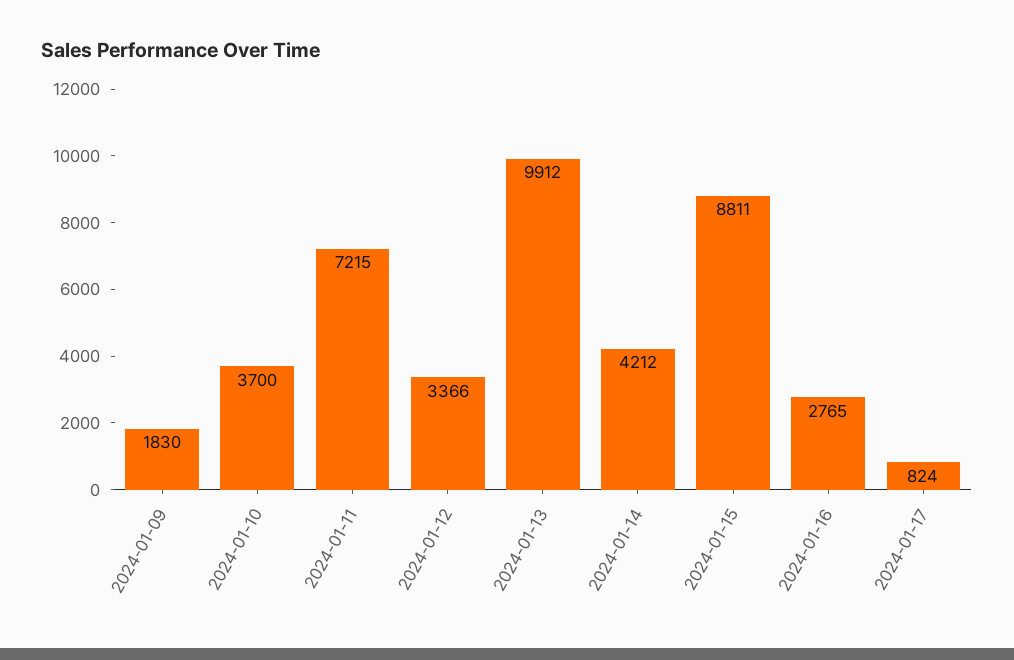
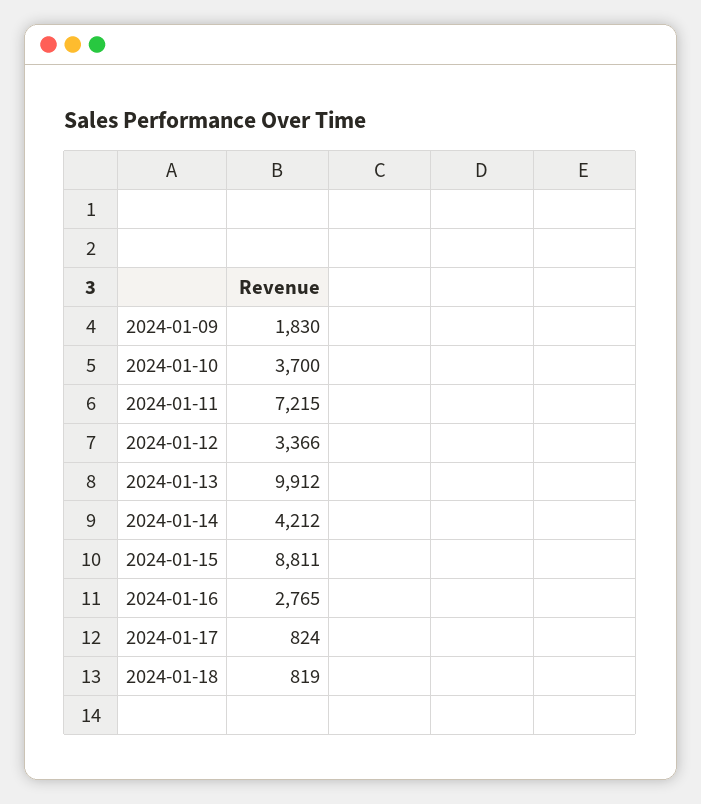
2024-01-18: none -> 819

